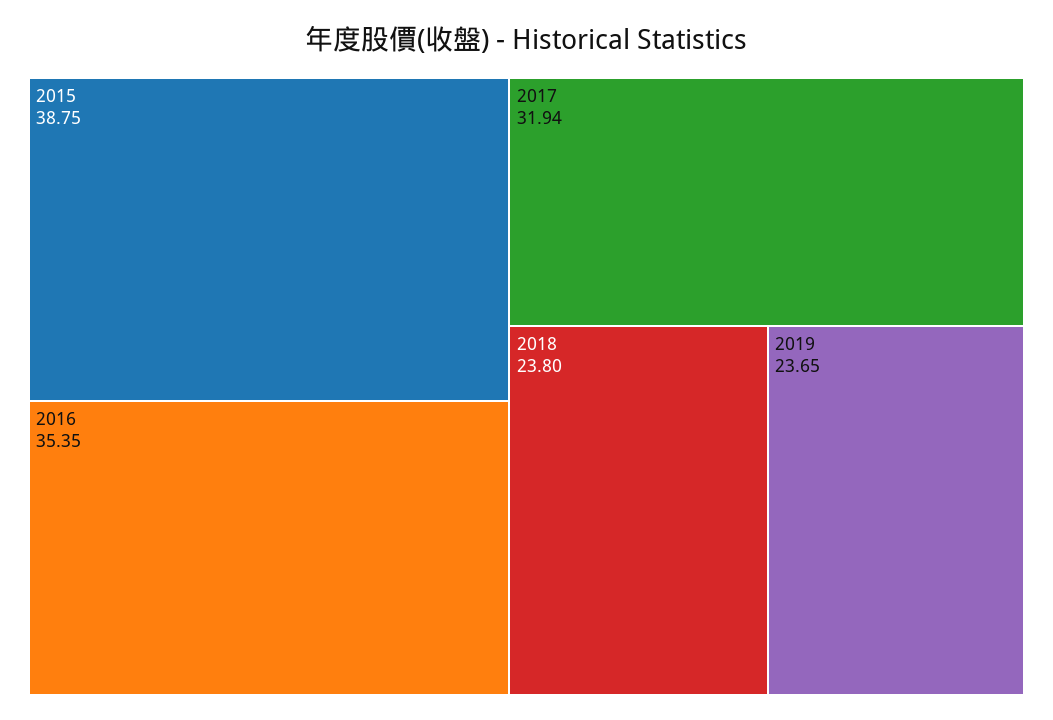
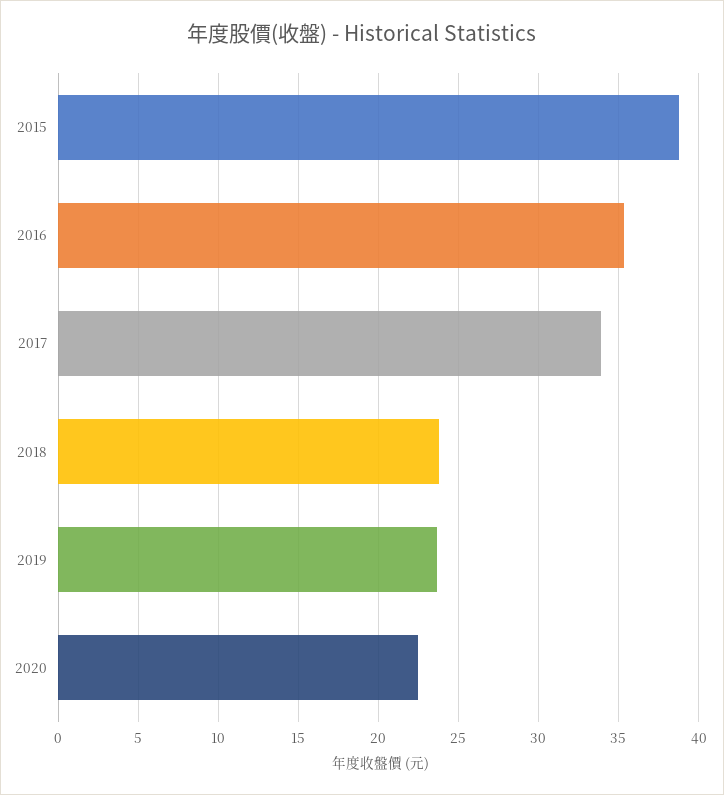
2017: 31.94 -> 34
2020: none -> 22.5

